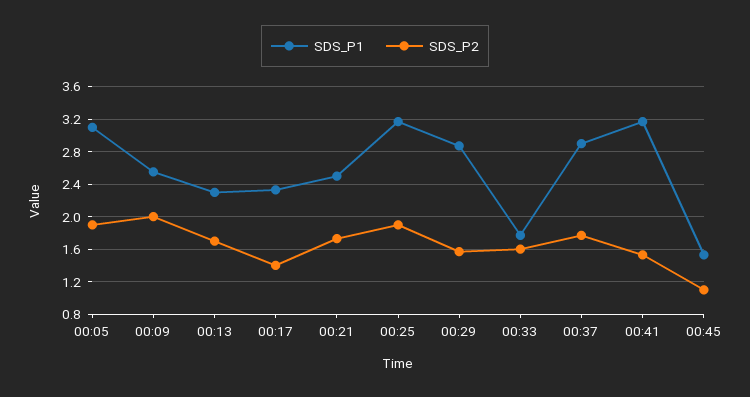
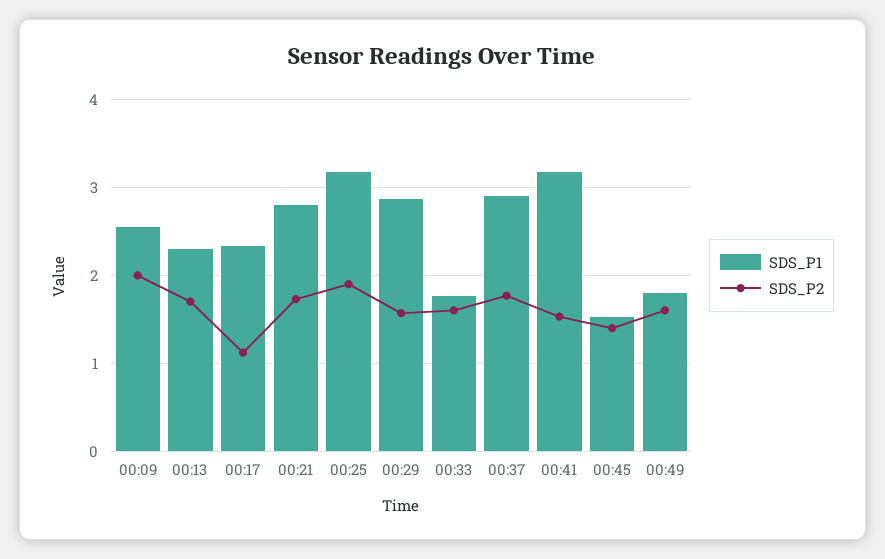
SDS_P1, 00:05: 3.1 -> none
SDS_P2, 00:05: 1.9 -> none
SDS_P2, 00:17: 1.4 -> 1.1
SDS_P1, 00:21: 2.5 -> 2.8
SDS_P2, 00:45: 1.1 -> 1.4
SDS_P1, 00:49: none -> 1.8
SDS_P2, 00:49: none -> 1.6

